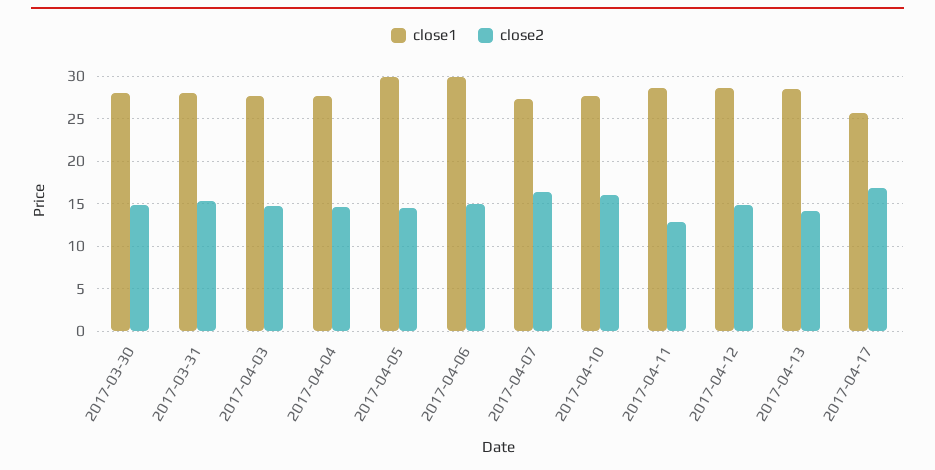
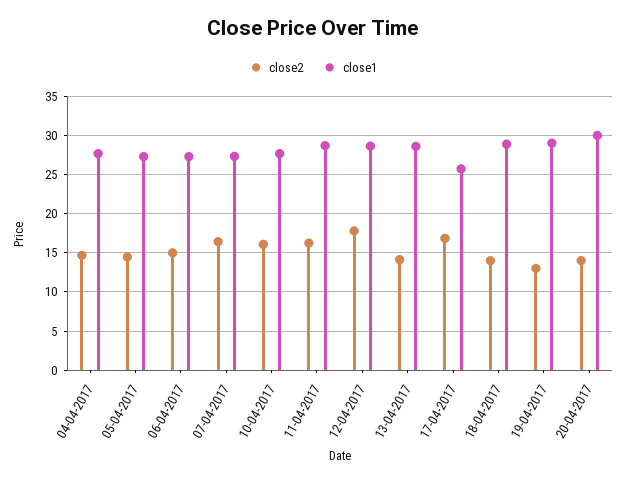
close1, 2017-03-30: 28 -> none
close2, 2017-03-30: 15 -> none
close1, 2017-03-31: 28 -> none
close2, 2017-03-31: 15 -> none
close1, 2017-04-03: 28 -> none
close2, 2017-04-03: 15 -> none
close1, 2017-04-05: 30 -> 27
close1, 2017-04-06: 30 -> 27
close2, 2017-04-11: 13 -> 16
close2, 2017-04-12: 15 -> 18
close2, 18-04-2017: none -> 14
close1, 18-04-2017: none -> 29
close2, 19-04-2017: none -> 13
close1, 19-04-2017: none -> 29
close2, 20-04-2017: none -> 14
close1, 20-04-2017: none -> 30

